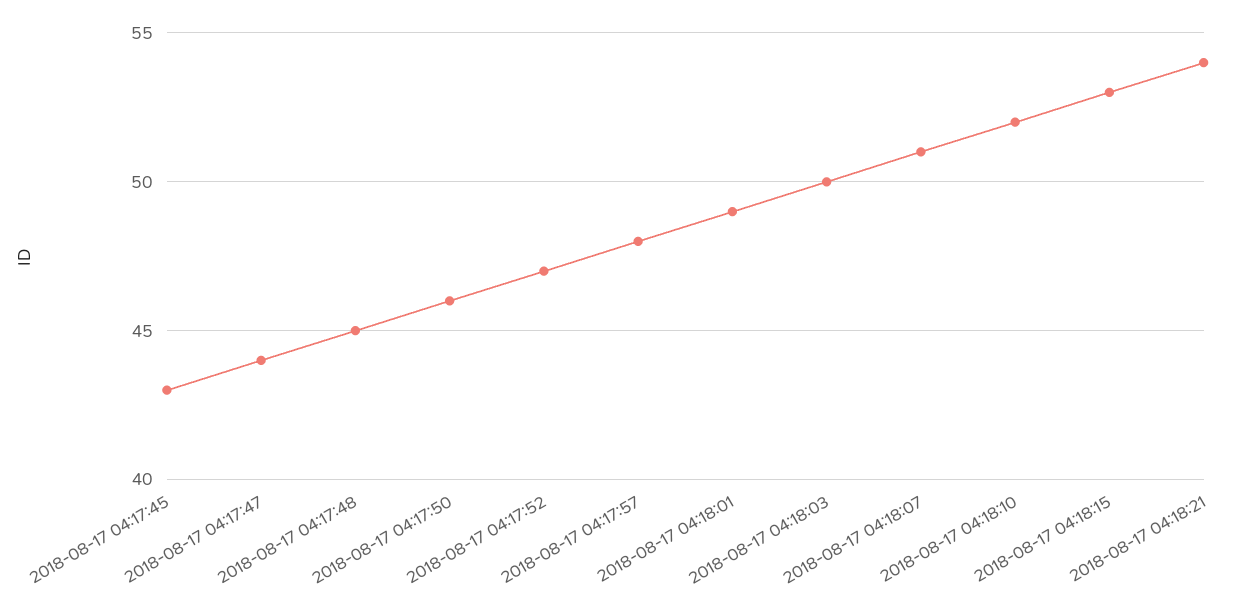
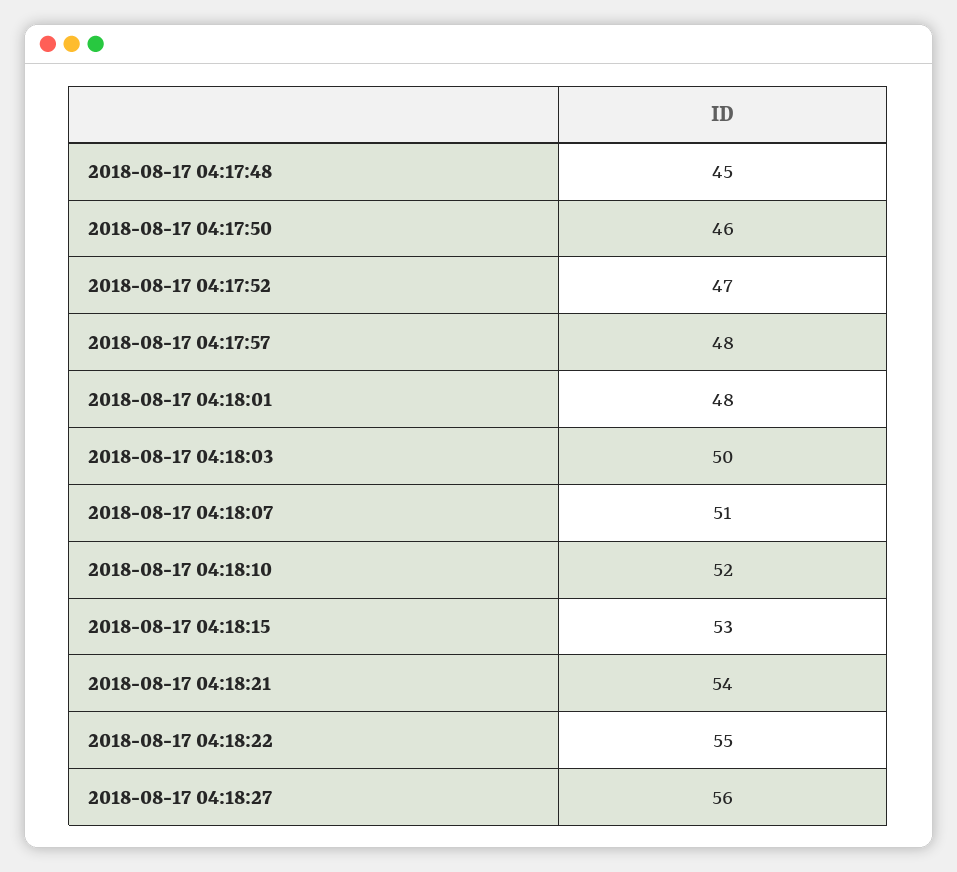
2018-08-17 04:17:45: 43 -> none
2018-08-17 04:17:47: 44 -> none
2018-08-17 04:18:01: 49 -> 48
2018-08-17 04:18:22: none -> 55
2018-08-17 04:18:27: none -> 56

